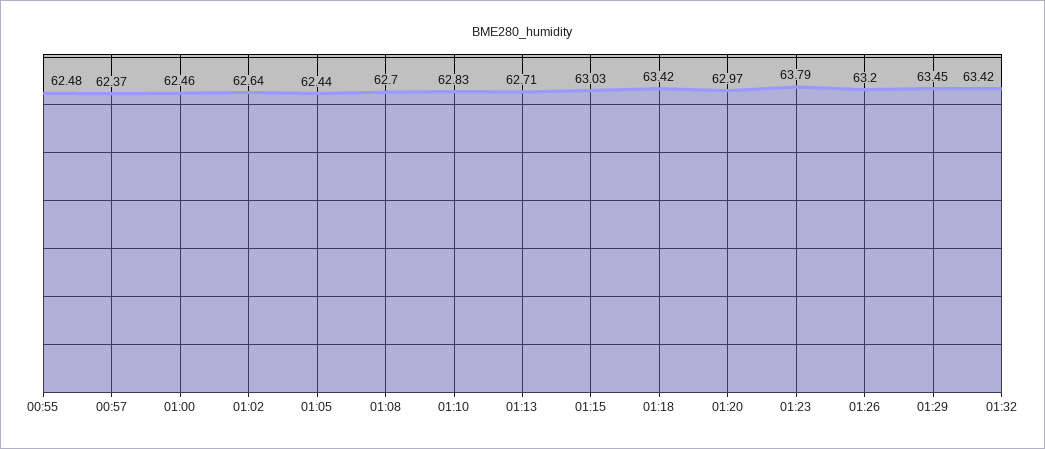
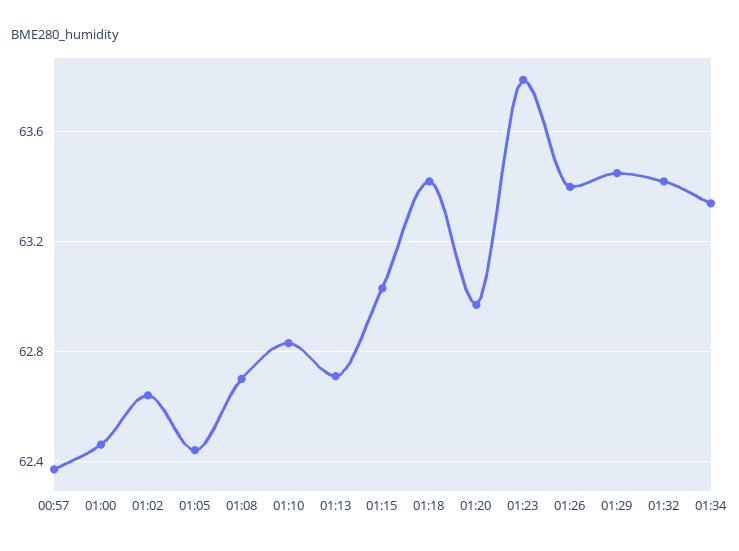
00:55: 62.48 -> none
01:26: 63.2 -> 63.4
01:34: none -> 63.35

